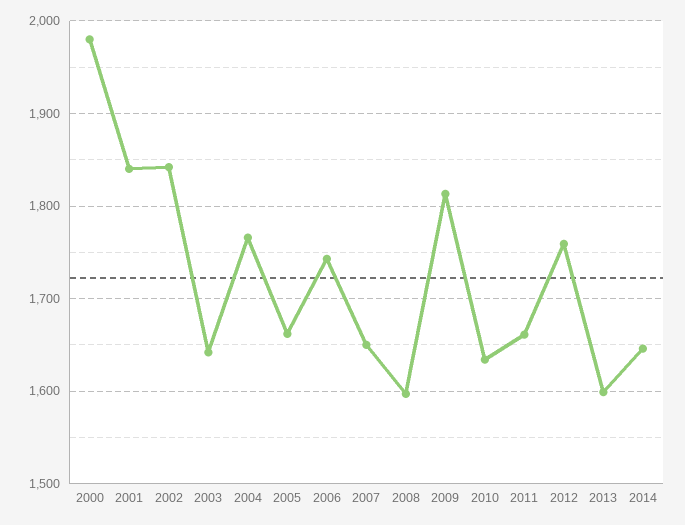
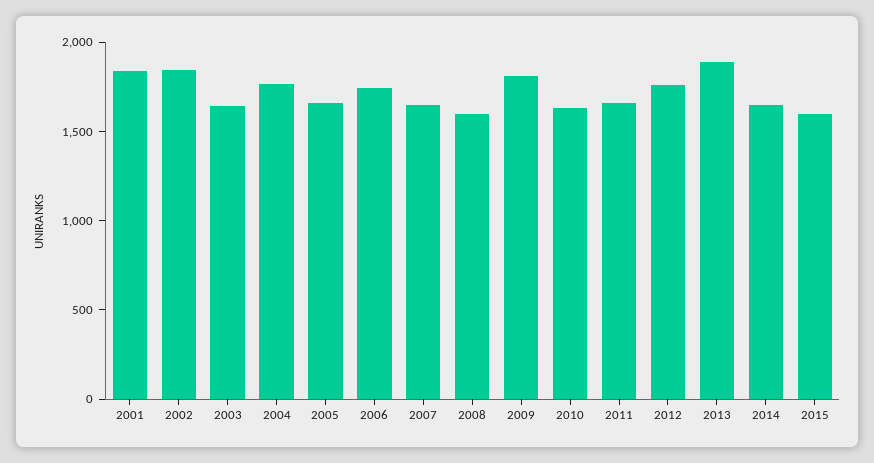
2000: 1980 -> none
2013: 1600 -> 1900
2015: none -> 1600

